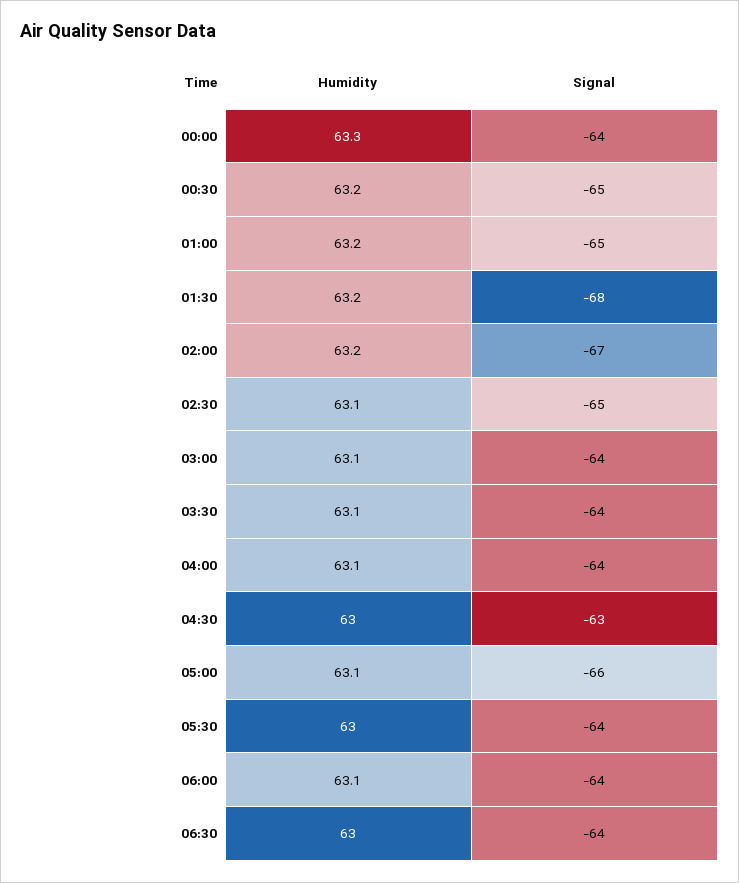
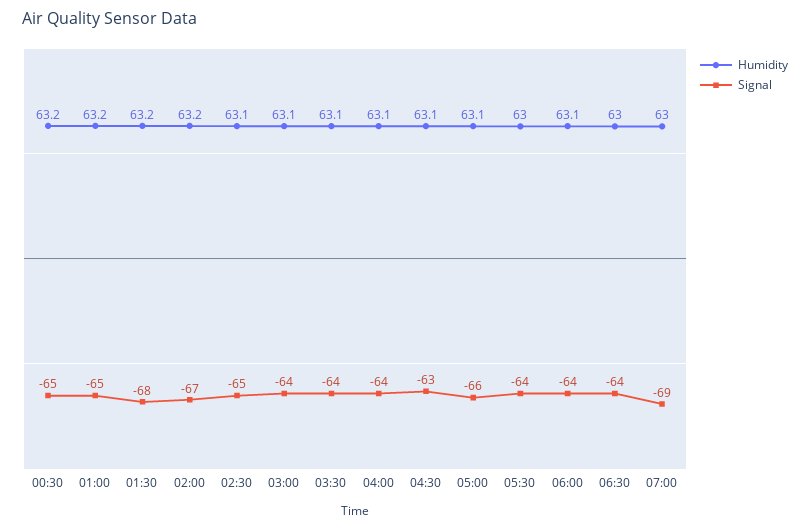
Humidity, 00:00: 63.3 -> none
Signal, 00:00: -64 -> none
Humidity, 04:30: 63 -> 63.1
Humidity, 07:00: none -> 63
Signal, 07:00: none -> -69

